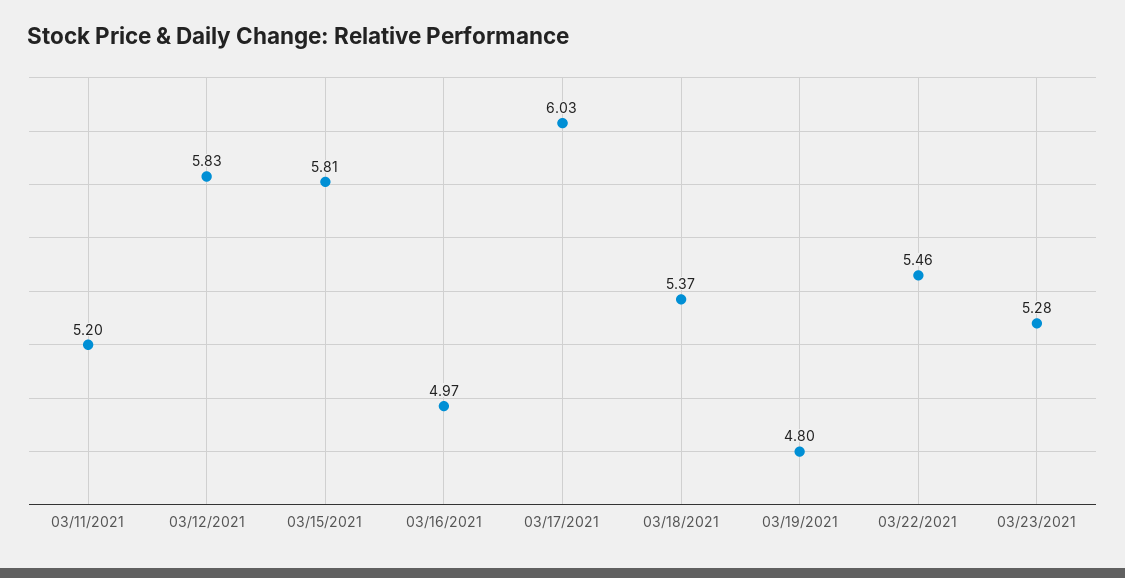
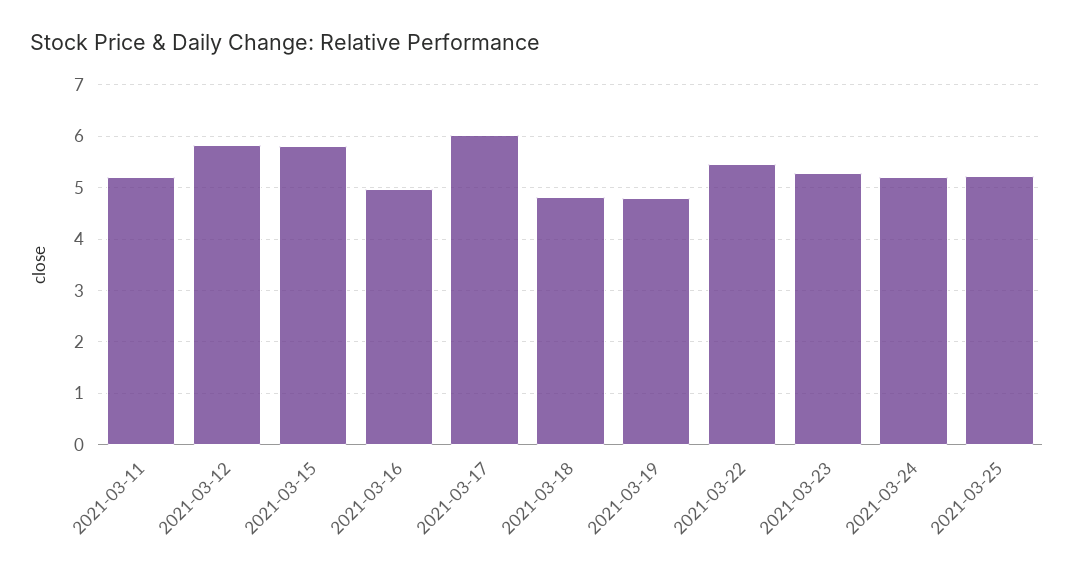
03/18/2021: 5.37 -> 4.8
2021-03-24: none -> 5.2
2021-03-25: none -> 5.2

